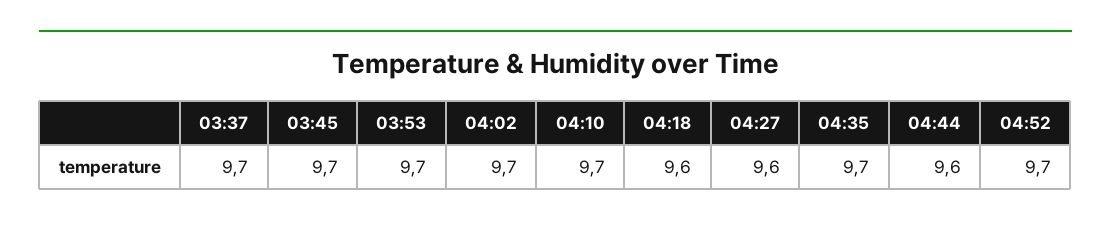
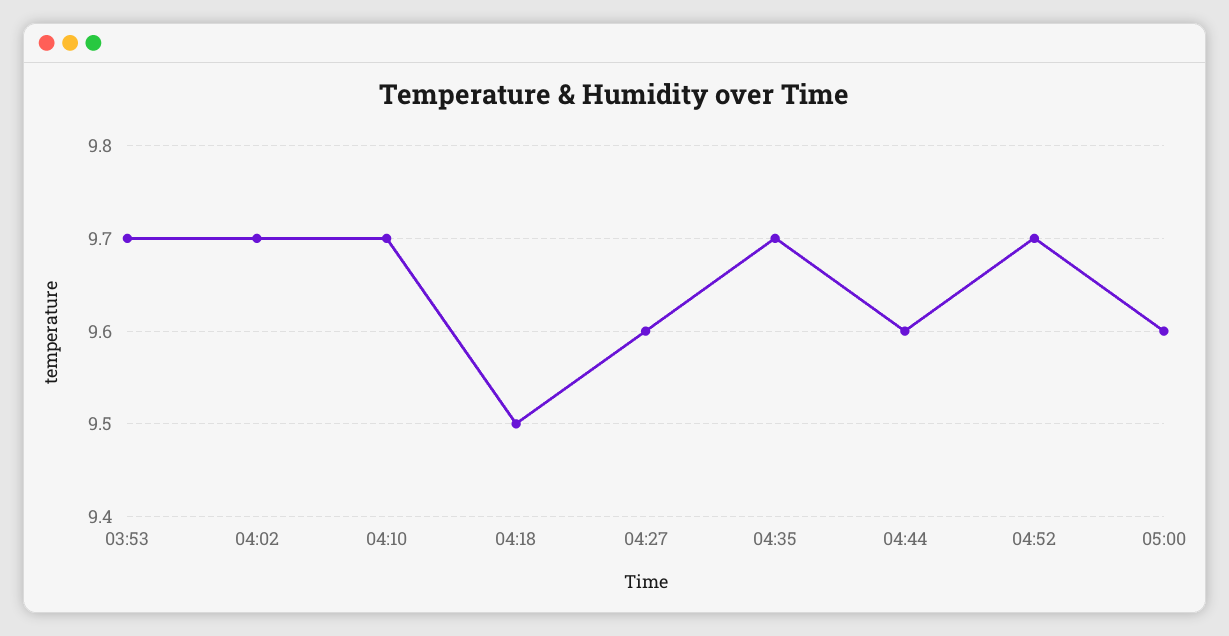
03:37: 9.7 -> none
03:45: 9.7 -> none
04:18: 9.6 -> 9.5
05:00: none -> 9.6

